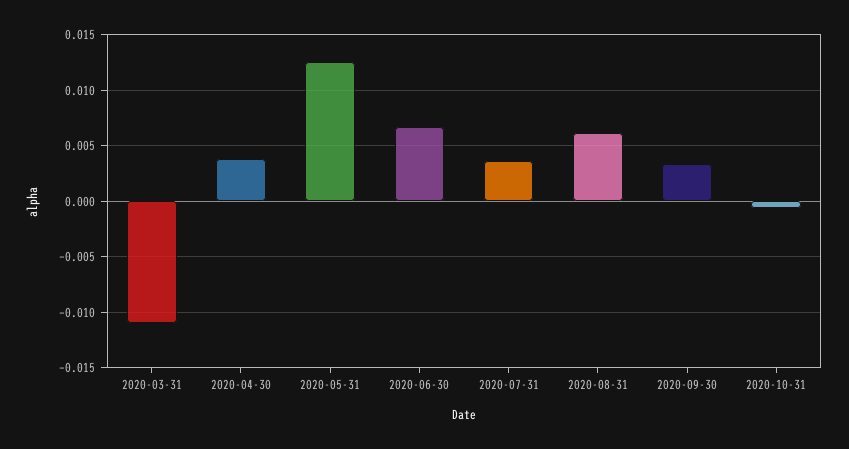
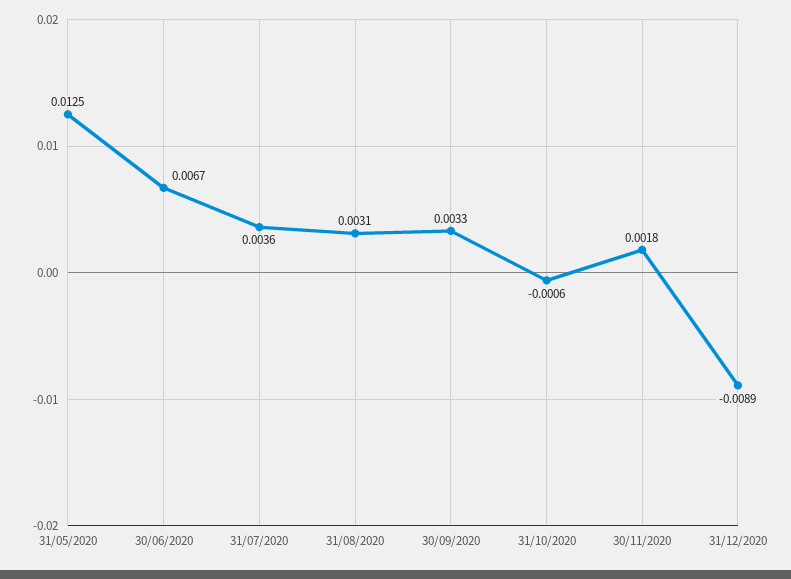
2020-03-31: -0.011 -> none
2020-04-30: 0.004 -> none
2020-08-31: 0.006 -> 0.0031
30/11/2020: none -> 0.0018
31/12/2020: none -> -0.0089

